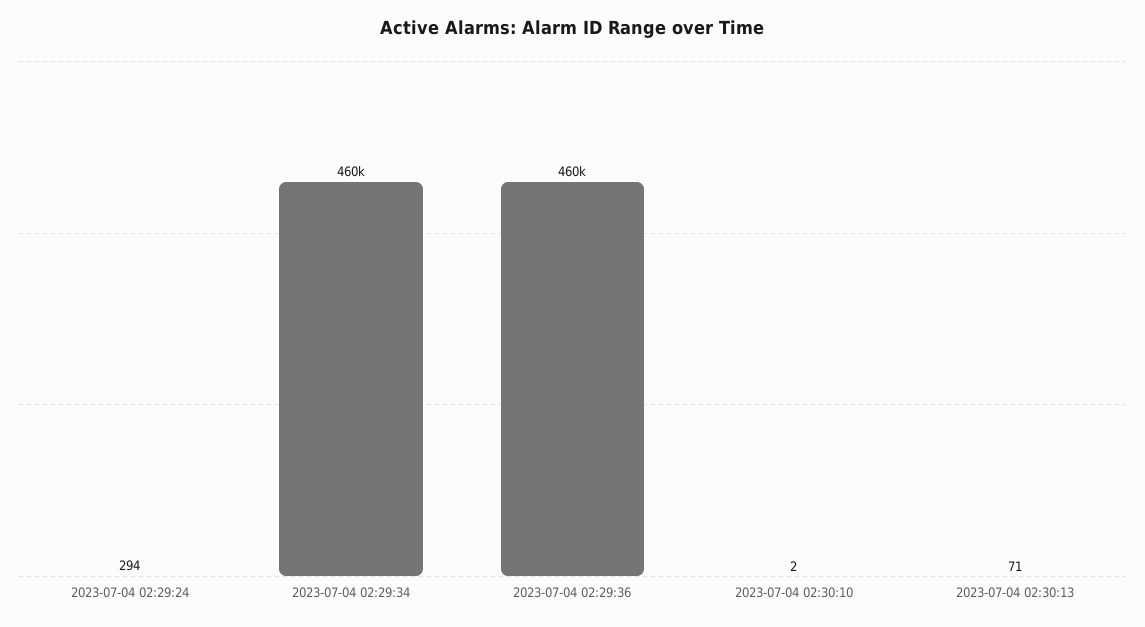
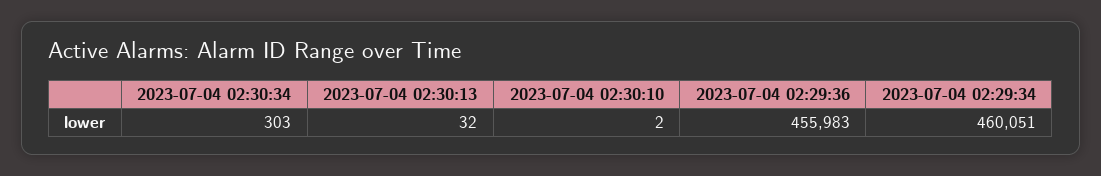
2023-07-04 02:29:24: 294 -> none
2023-07-04 02:29:36: 460000 -> 455983
2023-07-04 02:30:13: 71 -> 32
2023-07-04 02:30:34: none -> 303

